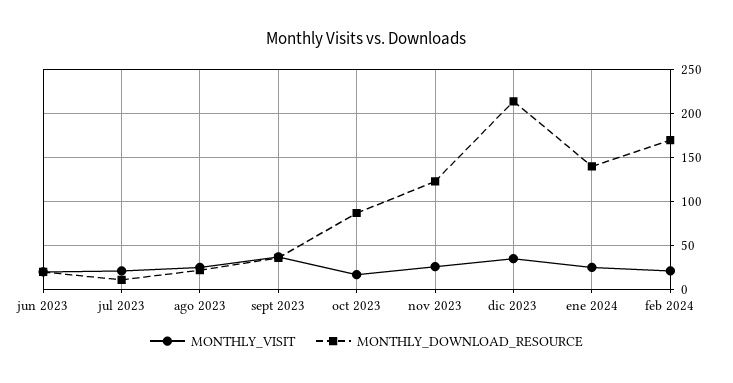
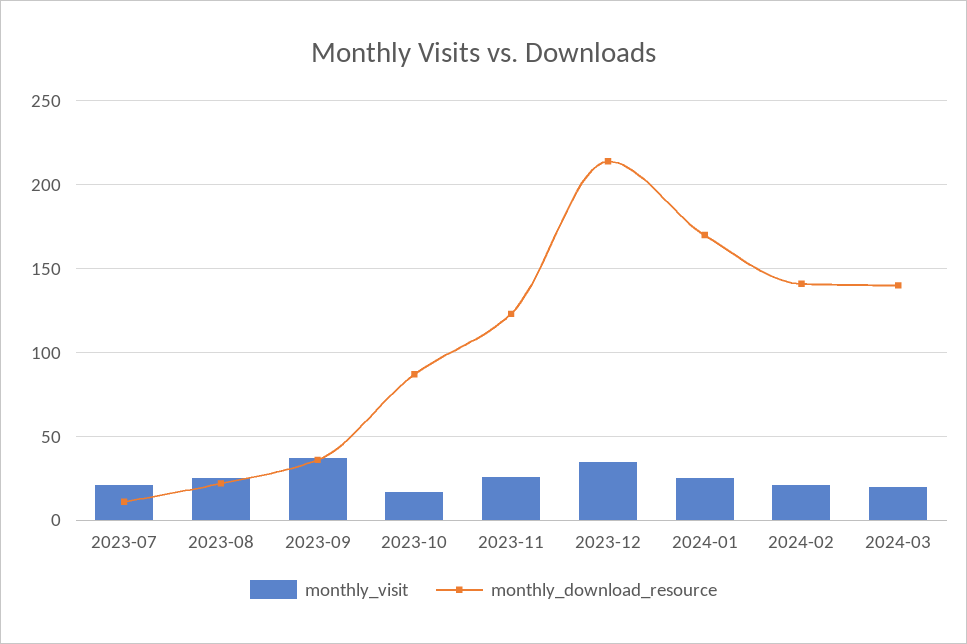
MONTHLY_VISIT, jun 2023: 20 -> none
MONTHLY_DOWNLOAD_RESOURCE, jun 2023: 20 -> none
MONTHLY_DOWNLOAD_RESOURCE, ene 2024: 140 -> 170
MONTHLY_DOWNLOAD_RESOURCE, feb 2024: 170 -> 140
MONTHLY_VISIT, 2024-03: none -> 20
MONTHLY_DOWNLOAD_RESOURCE, 2024-03: none -> 140

